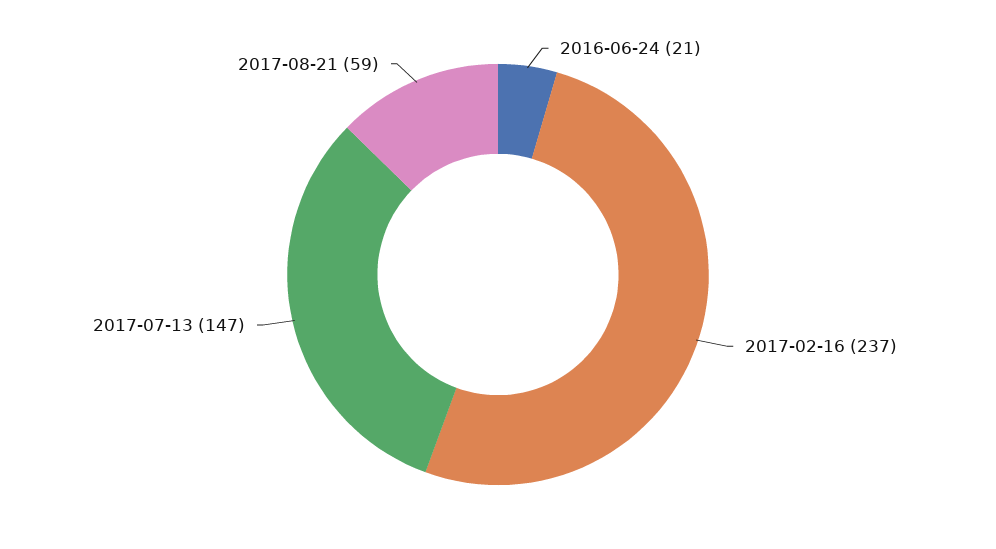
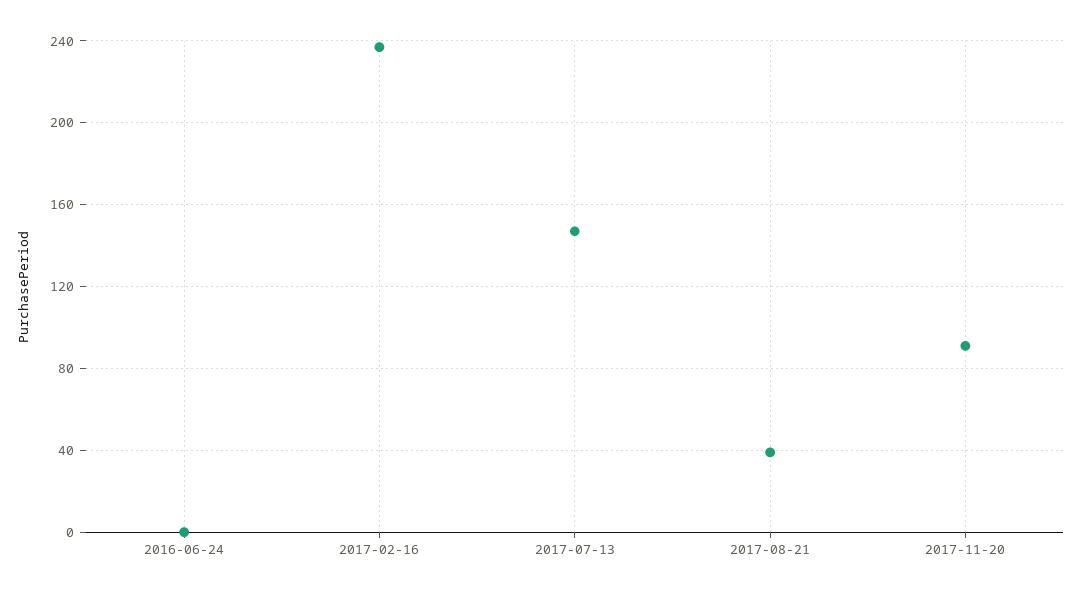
2016-06-24: 21 -> 0
2017-08-21: 59 -> 40
2017-11-20: none -> 90

